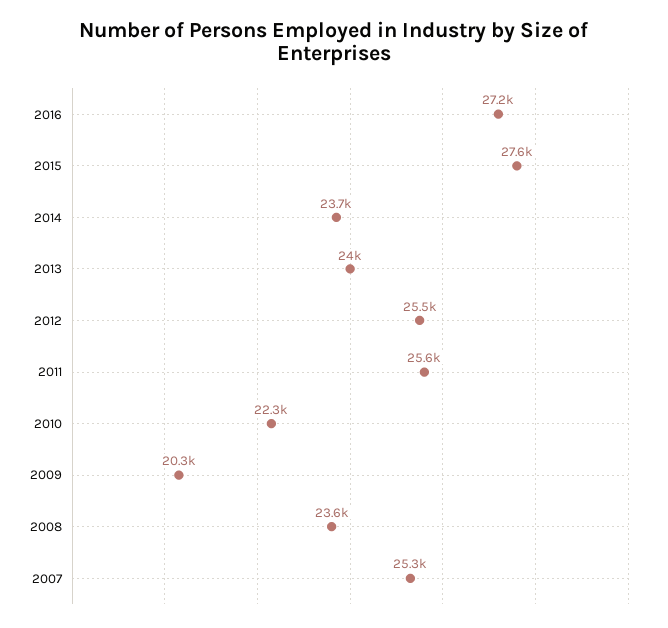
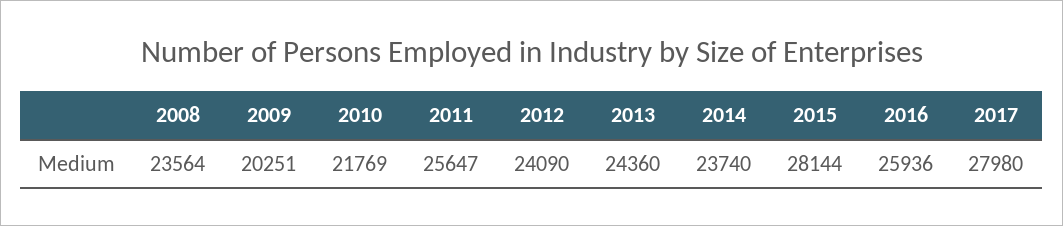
2016: 27200 -> 25936
2015: 27600 -> 28144
2013: 24000 -> 24360
2012: 25500 -> 24090
2010: 22300 -> 21769
2007: 25300 -> none
2017: none -> 27980

